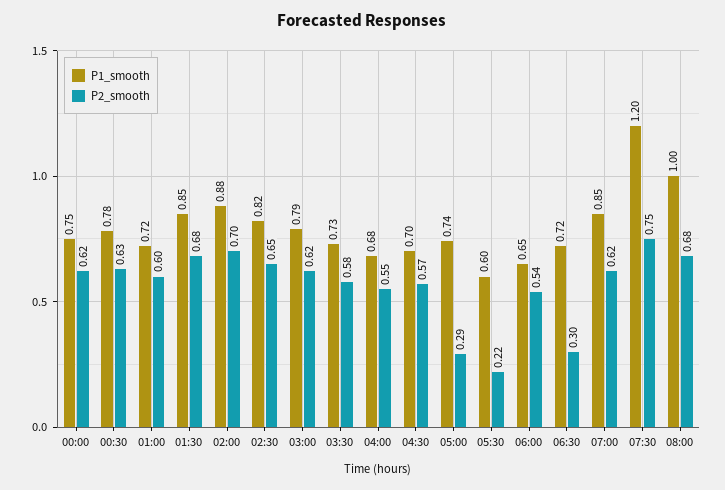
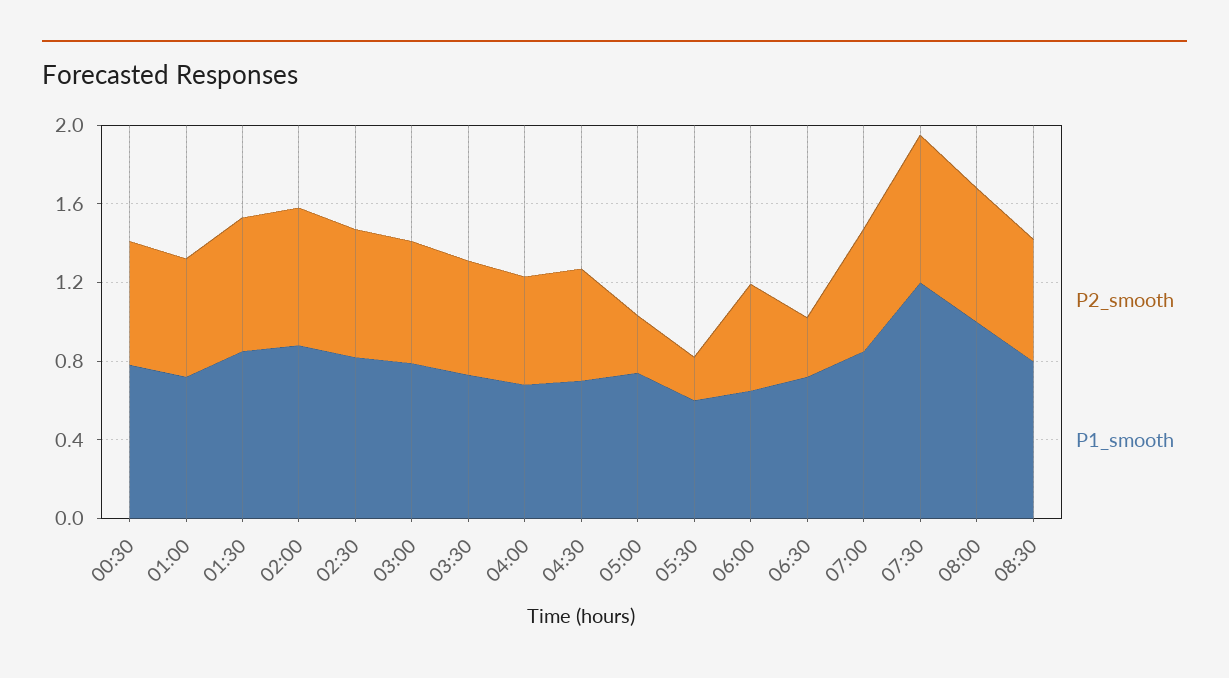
P1_smooth, 00:00: 0.75 -> none
P2_smooth, 00:00: 0.62 -> none
P2_smooth, 08:30: none -> 0.6
P1_smooth, 08:30: none -> 0.8

